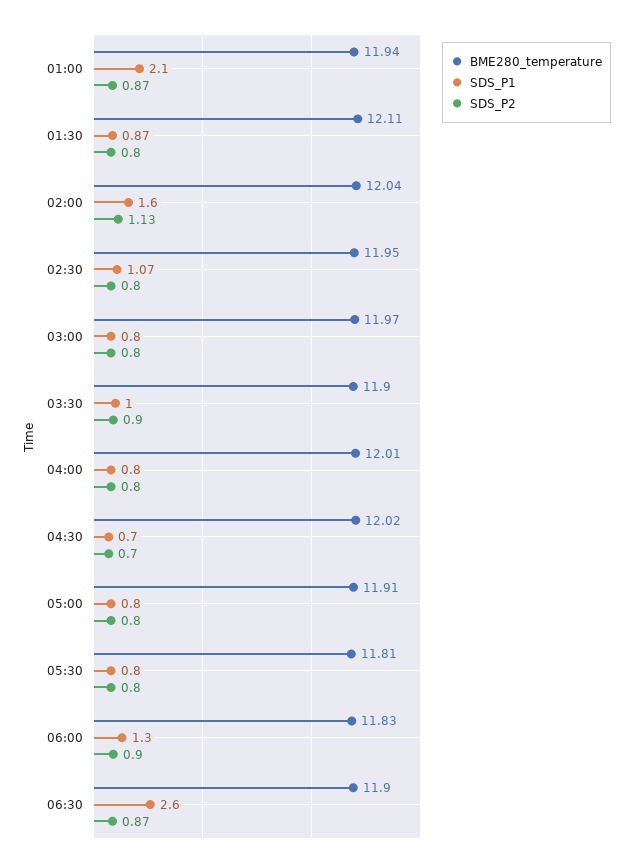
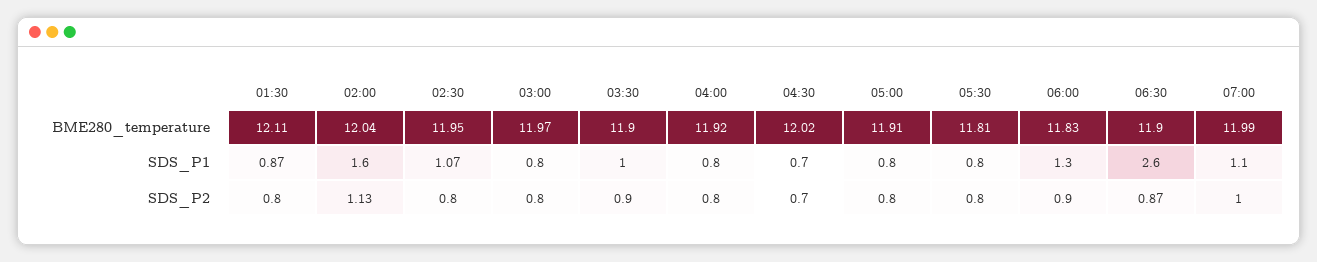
BME280_temperature, 01:00: 11.94 -> none
SDS_P1, 01:00: 2.1 -> none
SDS_P2, 01:00: 0.87 -> none
BME280_temperature, 04:00: 12.01 -> 11.92
BME280_temperature, 07:00: none -> 11.99
SDS_P1, 07:00: none -> 1.1
SDS_P2, 07:00: none -> 1

